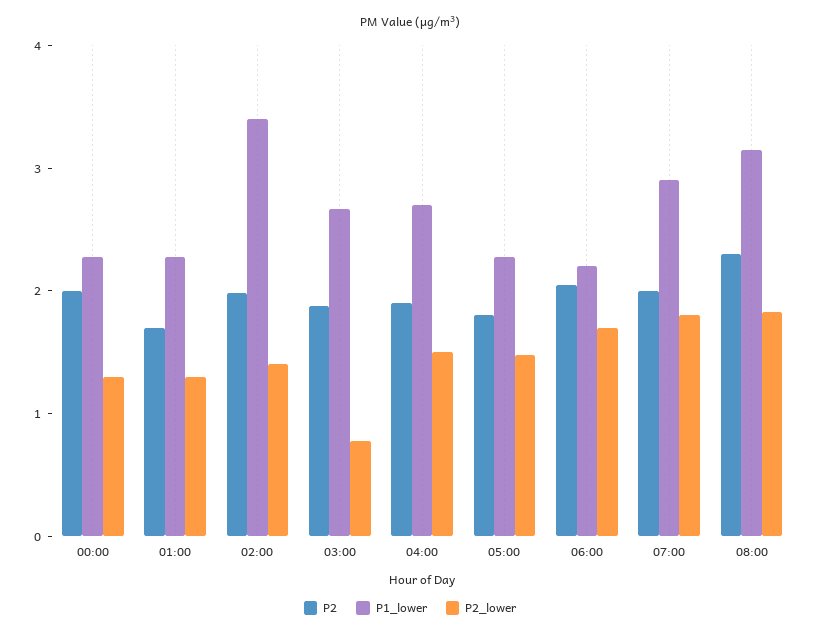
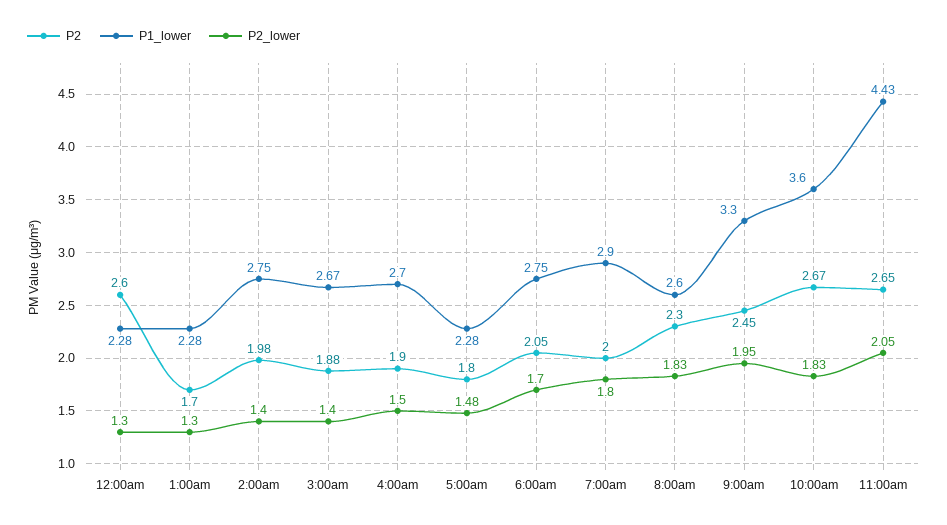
P2, 00:00: 2 -> 2.6
P1_lower, 02:00: 3.4 -> 2.75
P2_lower, 03:00: 0.8 -> 1.4
P1_lower, 06:00: 2.2 -> 2.75
P1_lower, 08:00: 3.2 -> 2.6
P2, 9:00am: none -> 2.45
P1_lower, 9:00am: none -> 3.3
P2_lower, 9:00am: none -> 1.95
P2, 10:00am: none -> 2.67
P1_lower, 10:00am: none -> 3.6
P2_lower, 10:00am: none -> 1.83
P2, 11:00am: none -> 2.65
P1_lower, 11:00am: none -> 4.43
P2_lower, 11:00am: none -> 2.05

